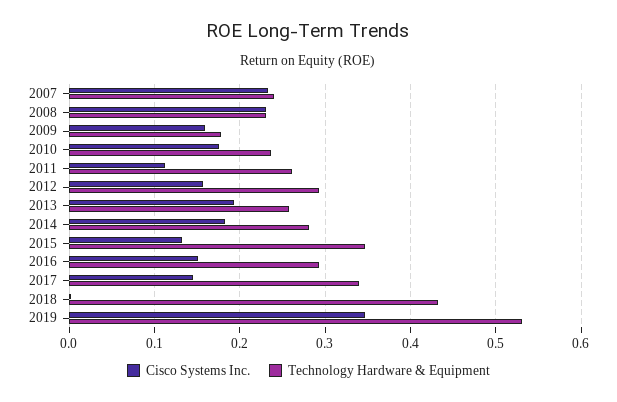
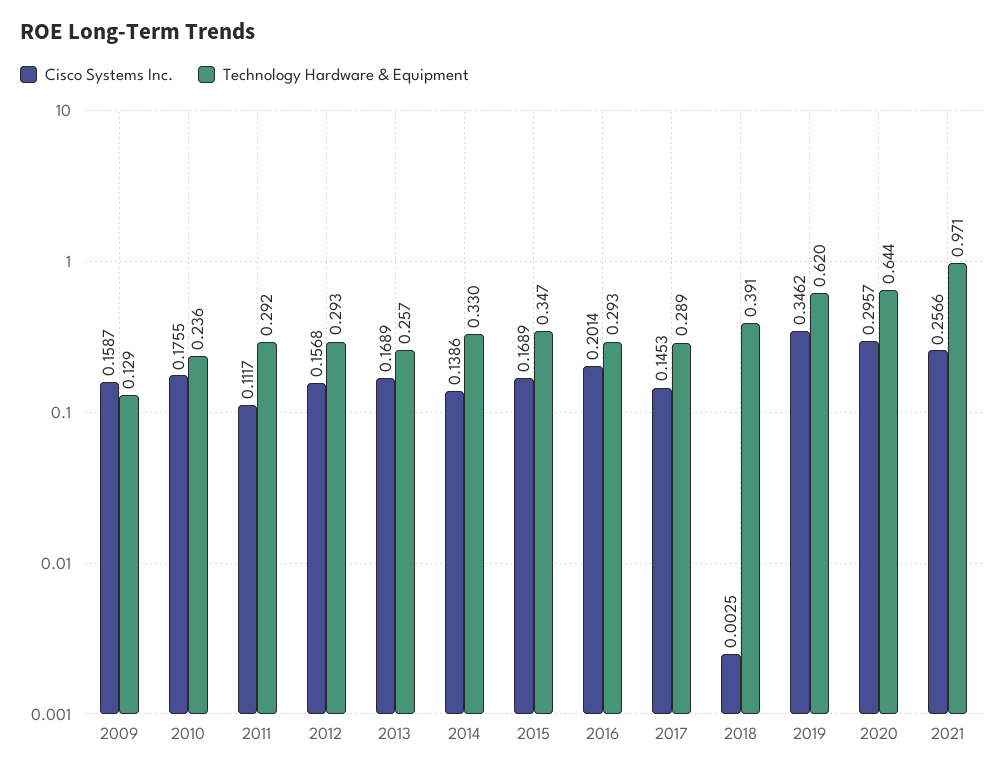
Cisco Systems Inc., 2007: 0.23 -> none
Technology Hardware & Equipment, 2007: 0.24 -> none
Cisco Systems Inc., 2008: 0.23 -> none
Technology Hardware & Equipment, 2008: 0.23 -> none
Technology Hardware & Equipment, 2009: 0.18 -> 0.129
Technology Hardware & Equipment, 2011: 0.26 -> 0.292
Cisco Systems Inc., 2013: 0.19 -> 0.1689
Cisco Systems Inc., 2014: 0.18 -> 0.1386
Technology Hardware & Equipment, 2014: 0.28 -> 0.33
Cisco Systems Inc., 2015: 0.13 -> 0.1689
Cisco Systems Inc., 2016: 0.15 -> 0.2014
Technology Hardware & Equipment, 2017: 0.34 -> 0.289
Technology Hardware & Equipment, 2018: 0.43 -> 0.391
Technology Hardware & Equipment, 2019: 0.53 -> 0.62
Cisco Systems Inc., 2020: none -> 0.2957
Technology Hardware & Equipment, 2020: none -> 0.644
Cisco Systems Inc., 2021: none -> 0.2566
Technology Hardware & Equipment, 2021: none -> 0.971

